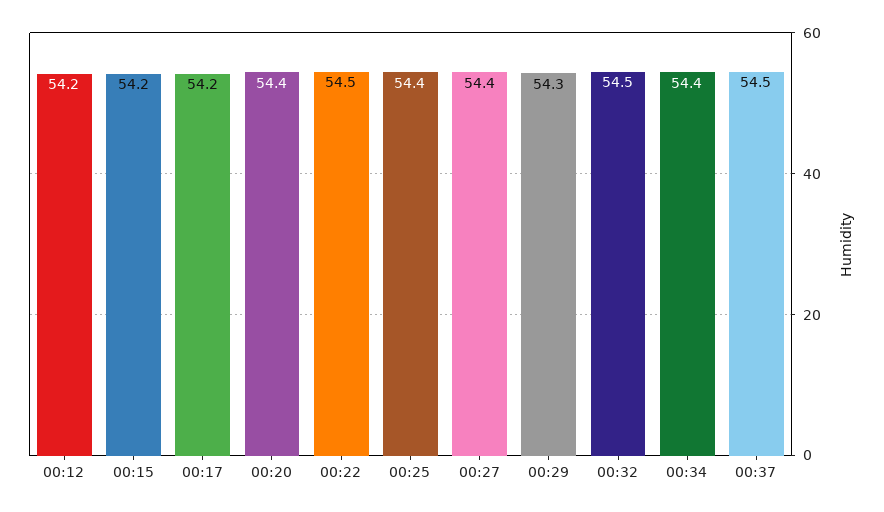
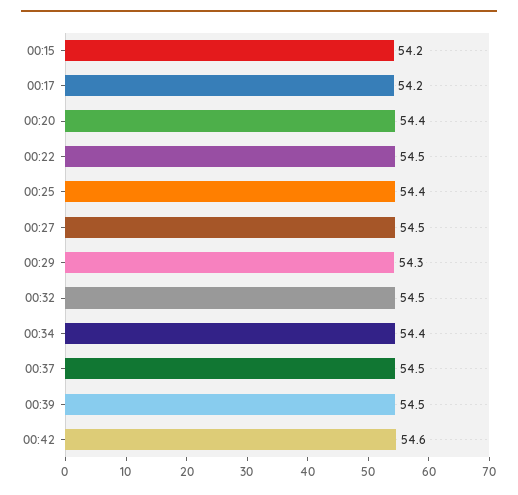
00:12: 54.2 -> none
00:27: 54.4 -> 54.5
00:39: none -> 54.5
00:42: none -> 54.6

